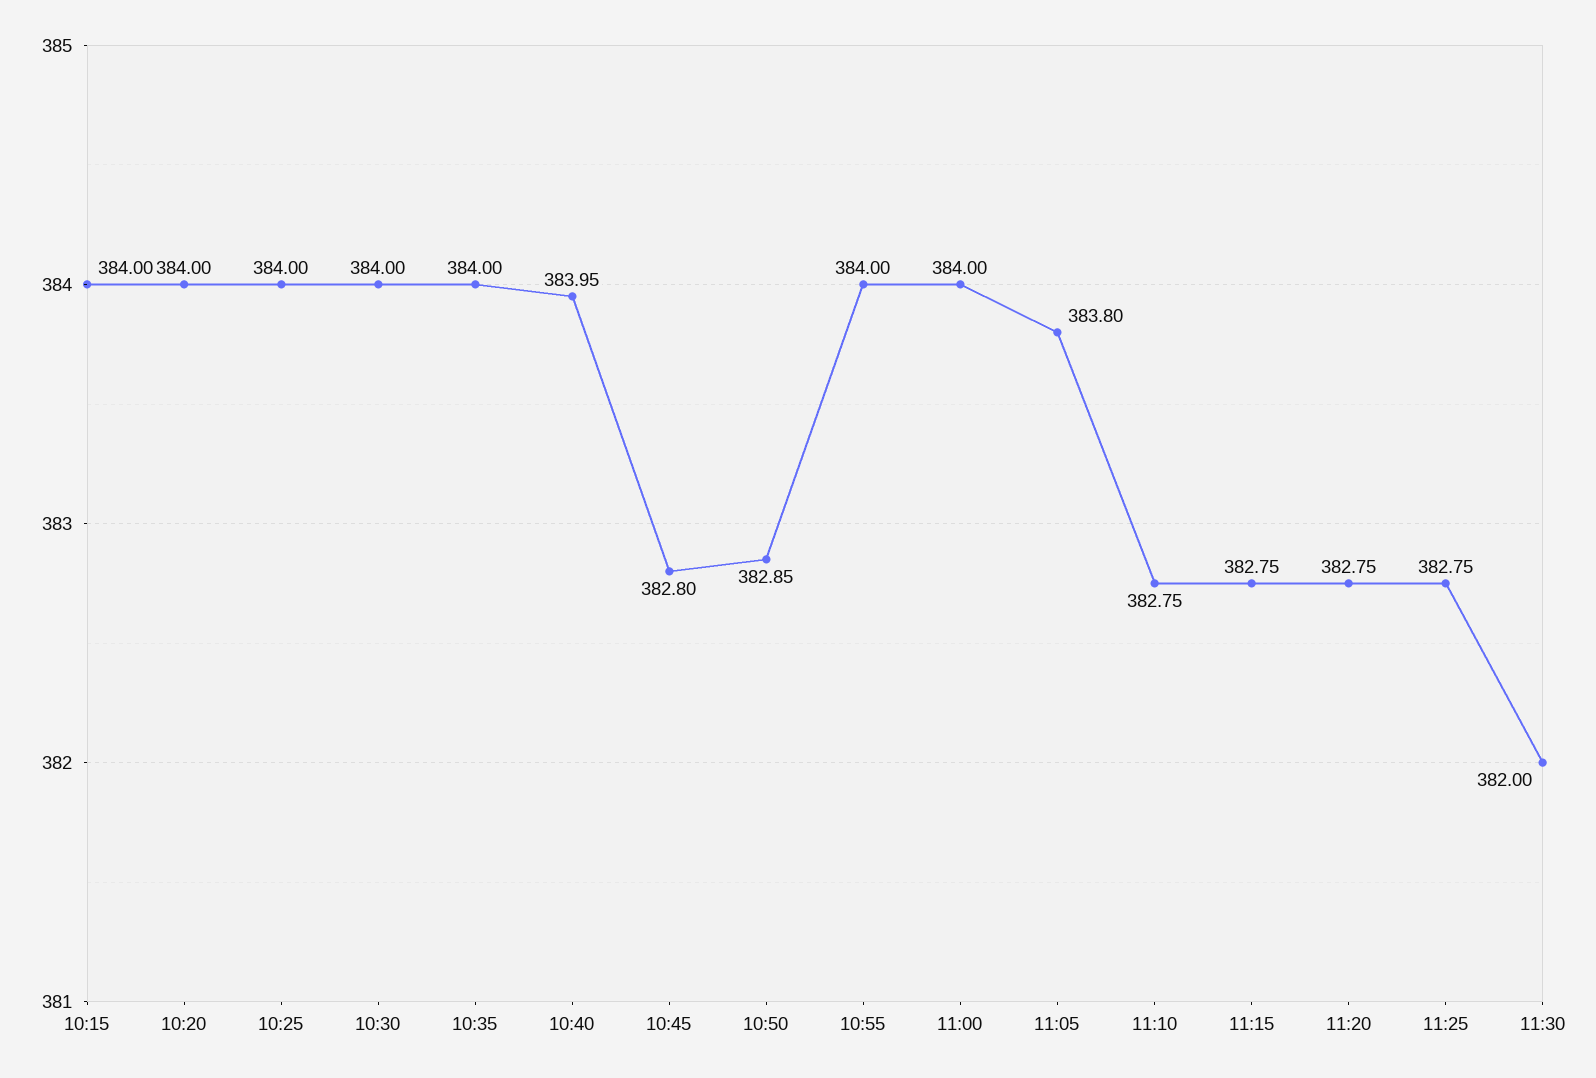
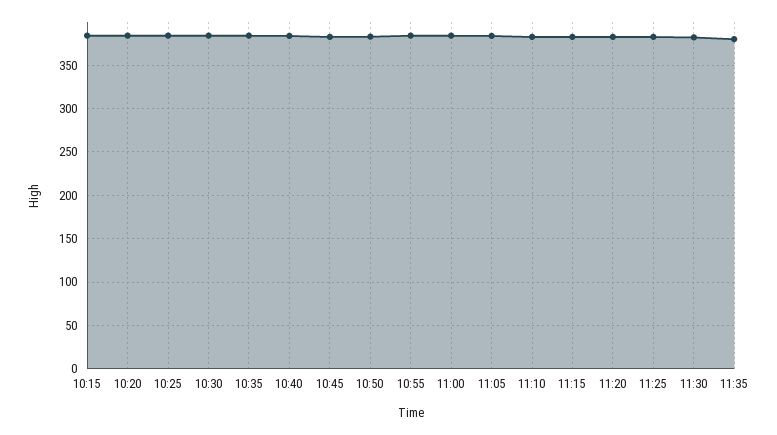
11:35: none -> 380

